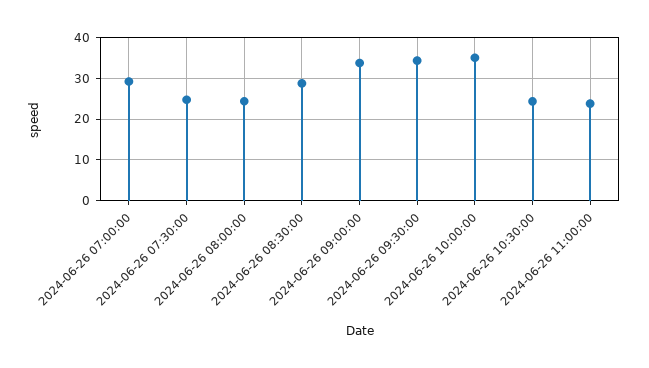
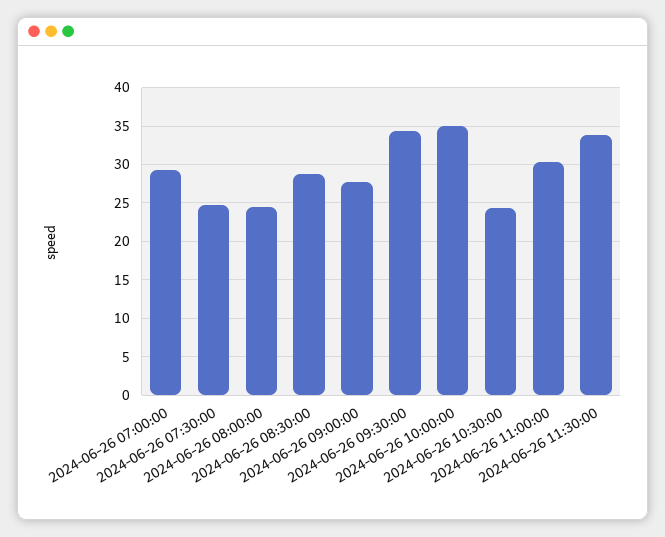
2024-06-26 09:00:00: 34 -> 28
2024-06-26 11:00:00: 24 -> 30
2024-06-26 11:30:00: none -> 34

